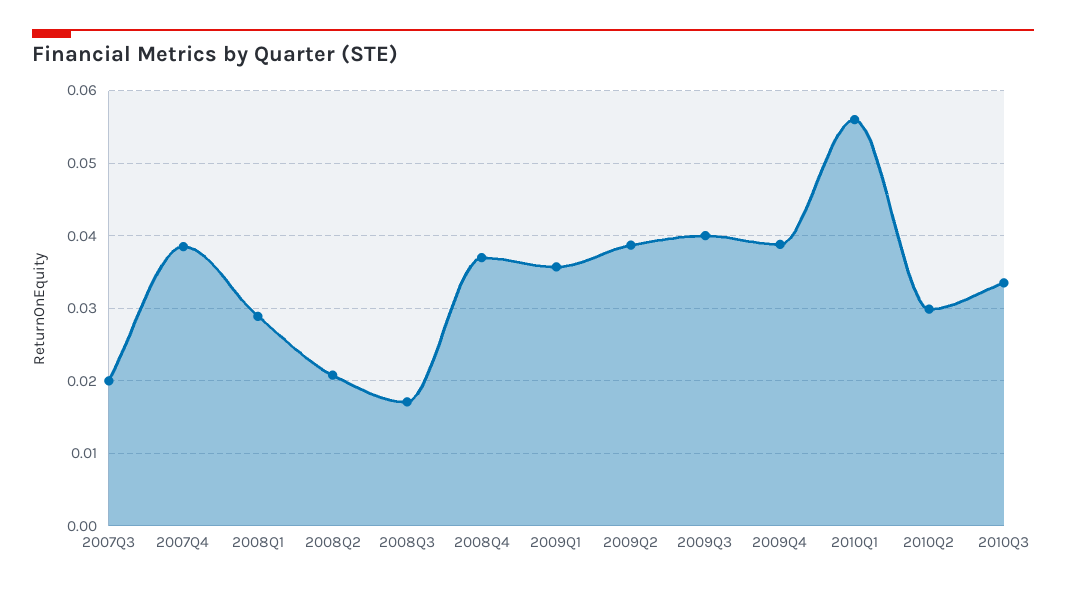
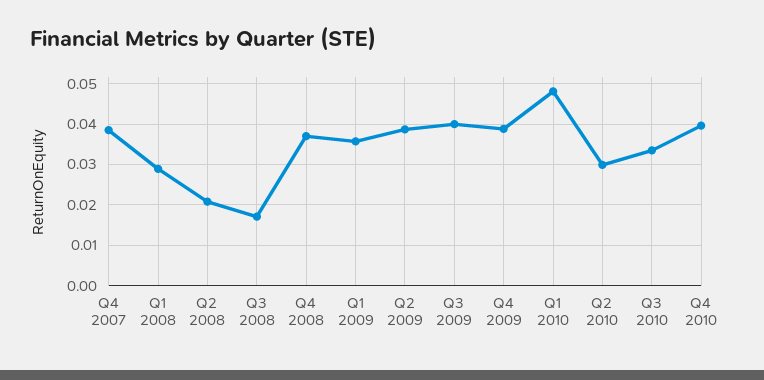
2007Q3: 0.02 -> none
2010Q1: 0.056 -> 0.048
Q4 2010: none -> 0.04

